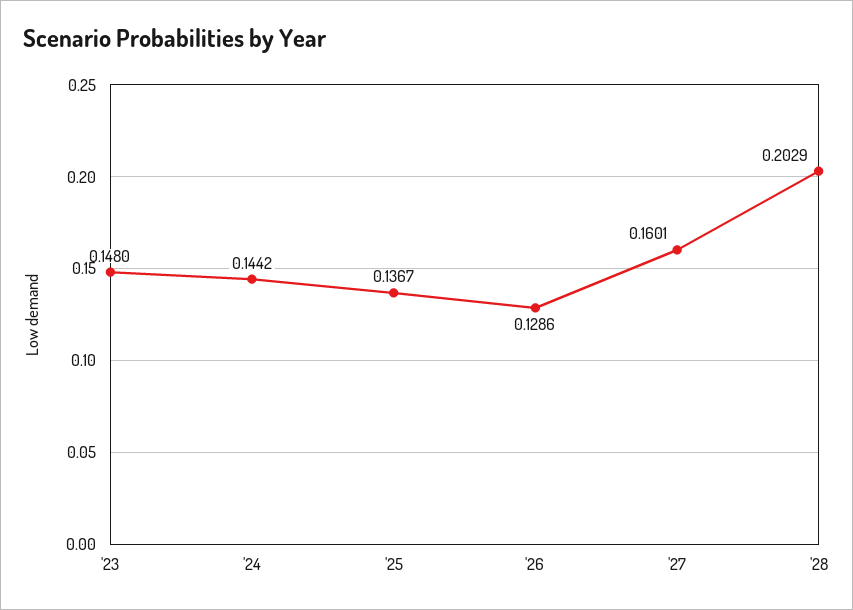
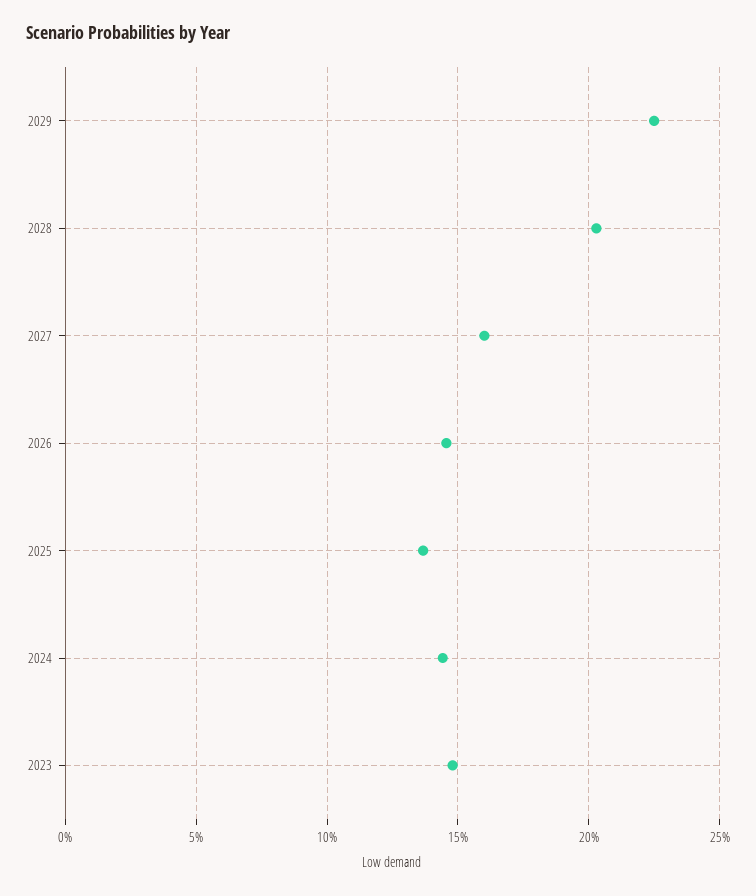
'26: 0.1286 -> 0.145
2029: none -> 0.225

